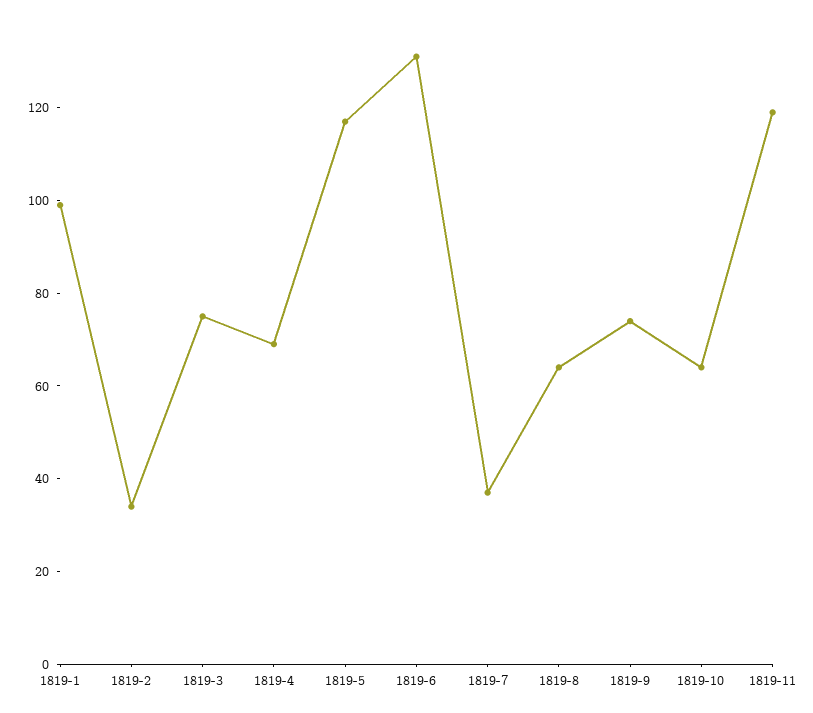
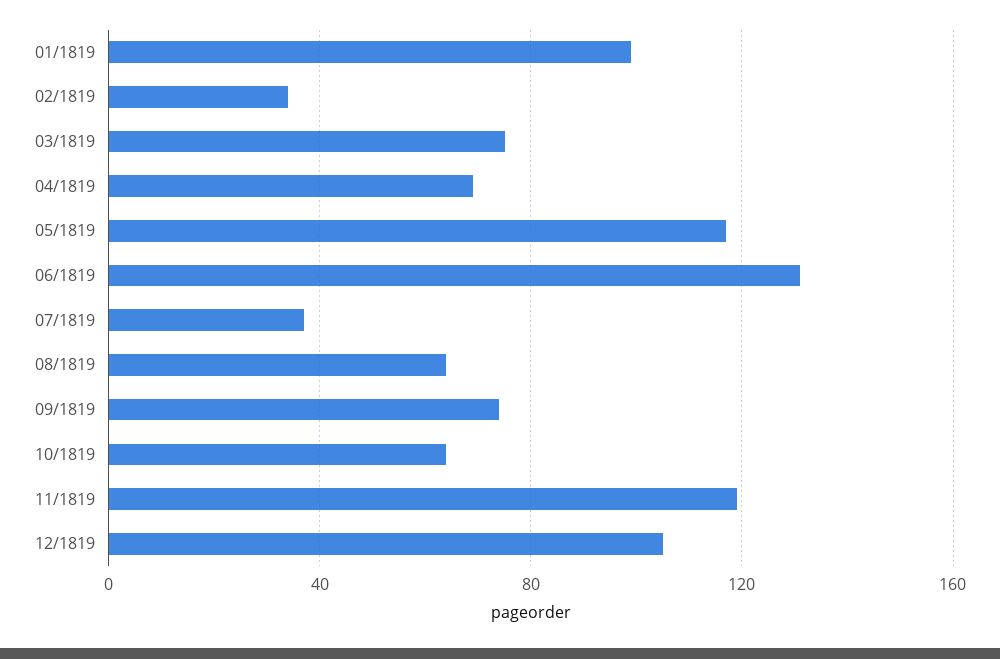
12/1819: none -> 105

